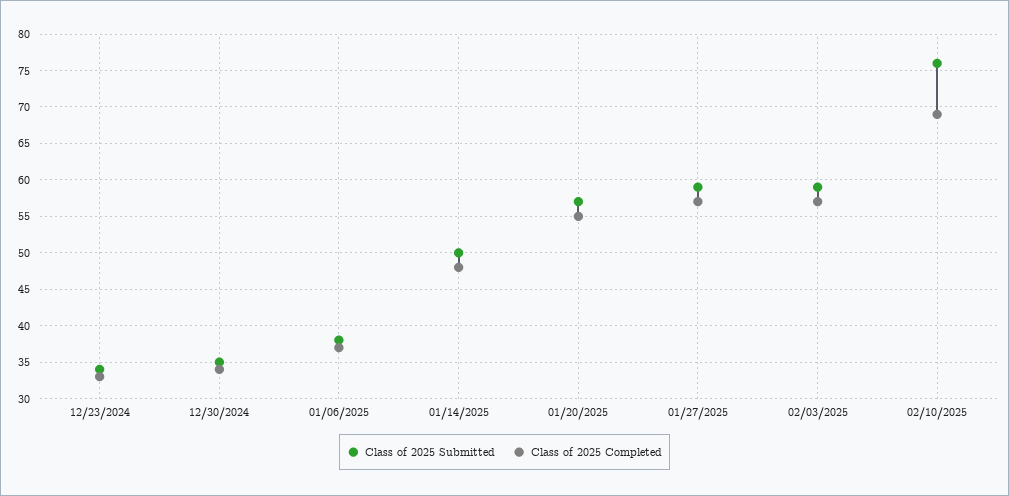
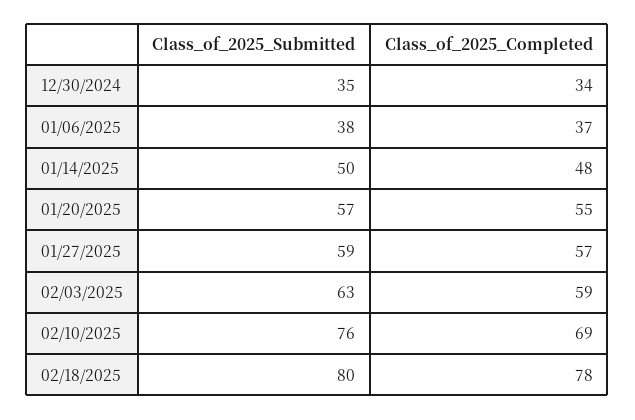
Class of 2025 Submitted, 12/23/2024: 34 -> none
Class of 2025 Completed, 12/23/2024: 33 -> none
Class of 2025 Submitted, 02/03/2025: 59 -> 63
Class of 2025 Completed, 02/03/2025: 57 -> 59
Class of 2025 Submitted, 02/18/2025: none -> 80
Class of 2025 Completed, 02/18/2025: none -> 78

